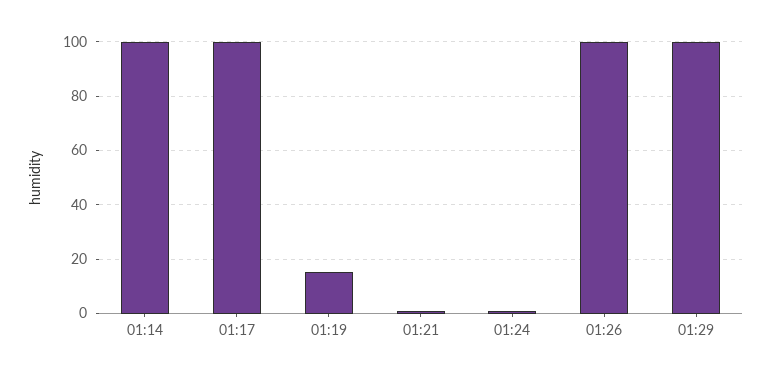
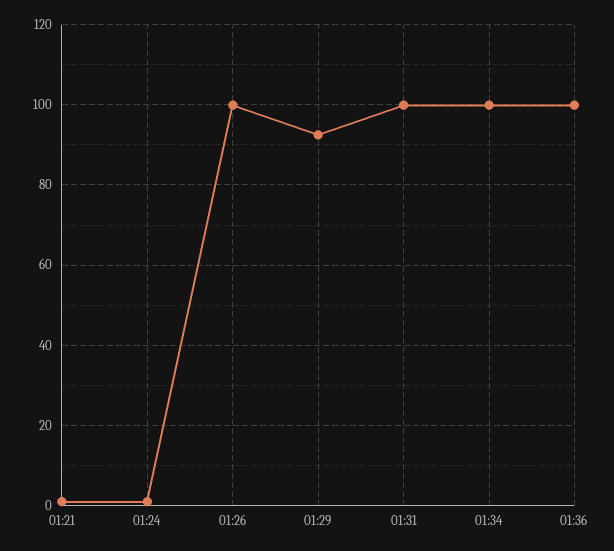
01:14: 100 -> none
01:17: 100 -> none
01:19: 15 -> none
01:29: 100 -> 92
01:31: none -> 100
01:34: none -> 100
01:36: none -> 100

